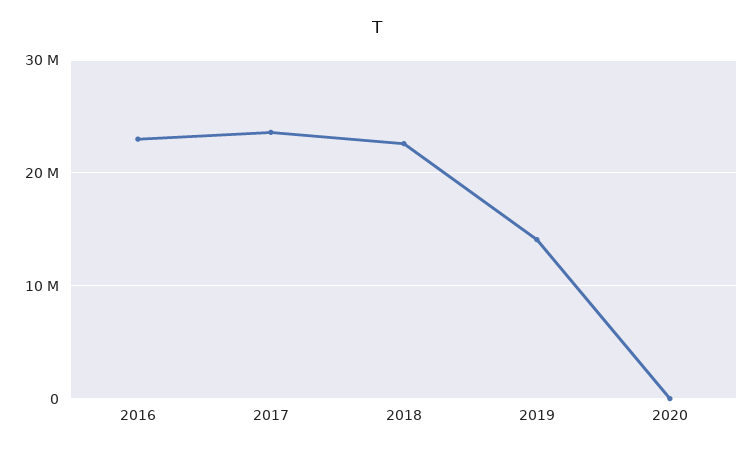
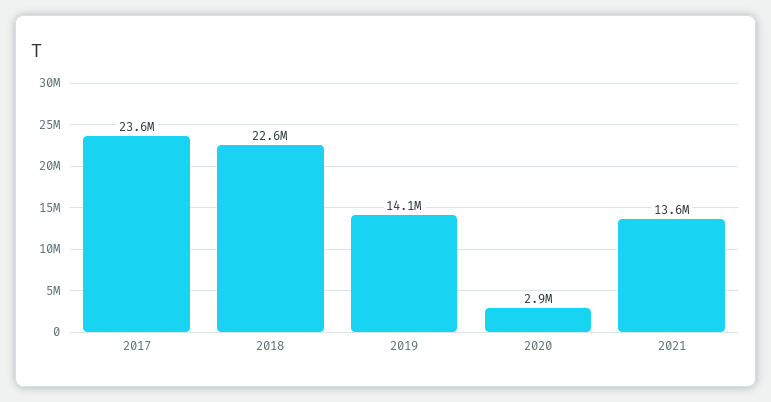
2016: 23000000 -> none
2020: 0 -> 2900000
2021: none -> 13600000

